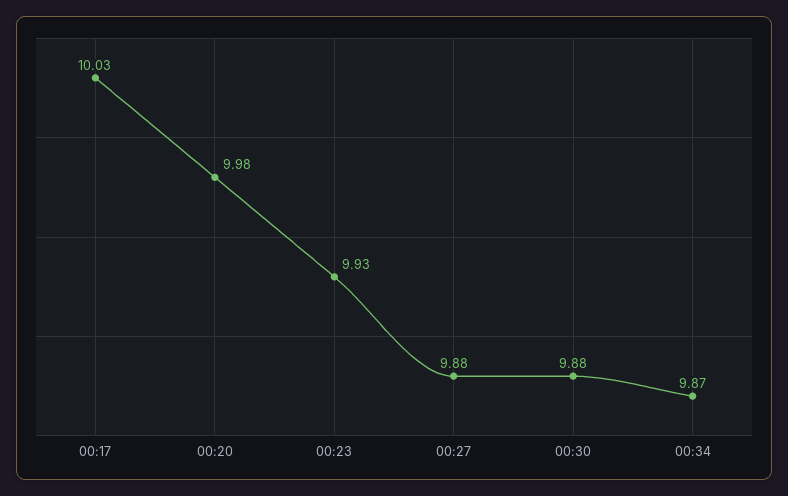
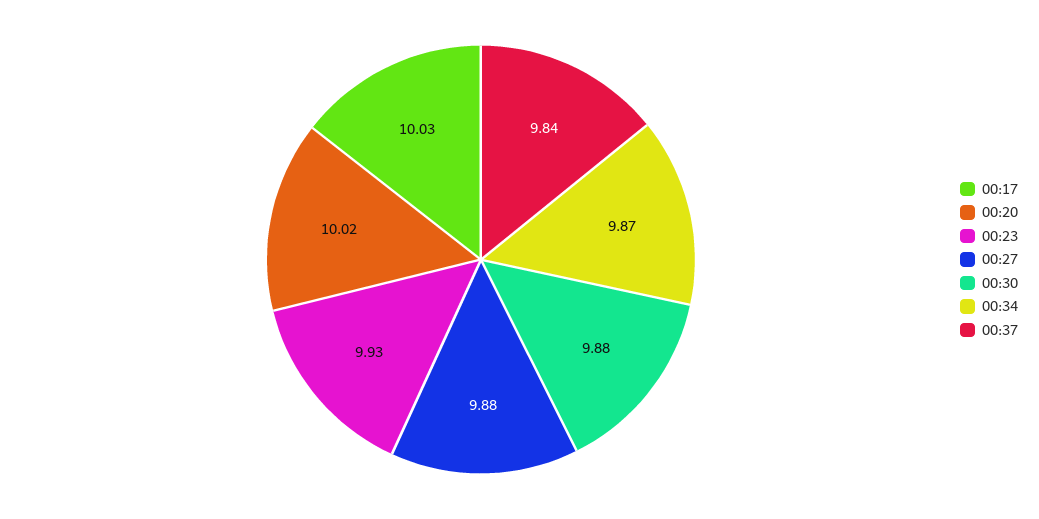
00:20: 9.98 -> 10.02
00:37: none -> 9.84

